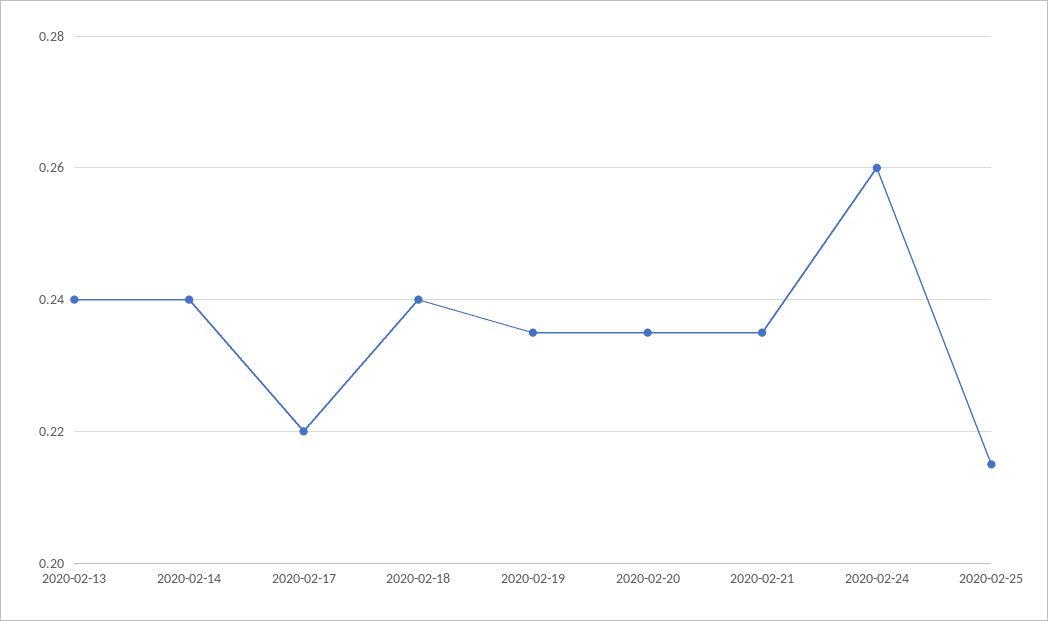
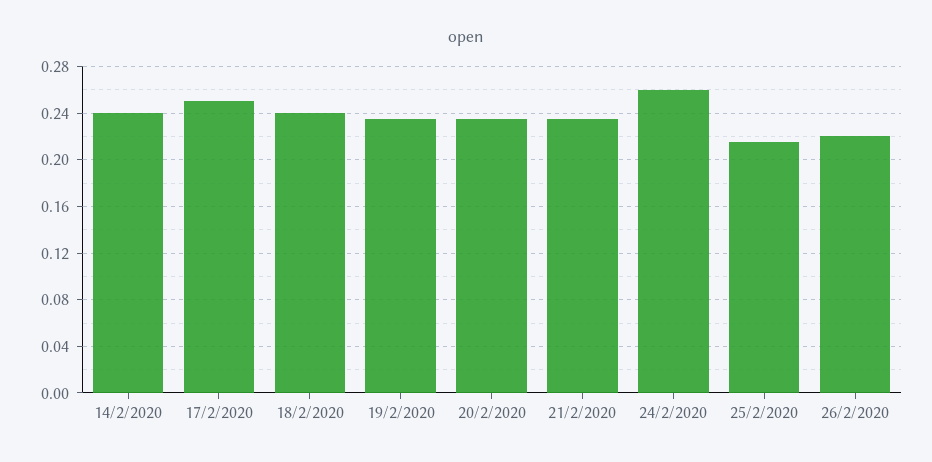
2020-02-13: 0.24 -> none
2020-02-17: 0.22 -> 0.25
26/2/2020: none -> 0.22

